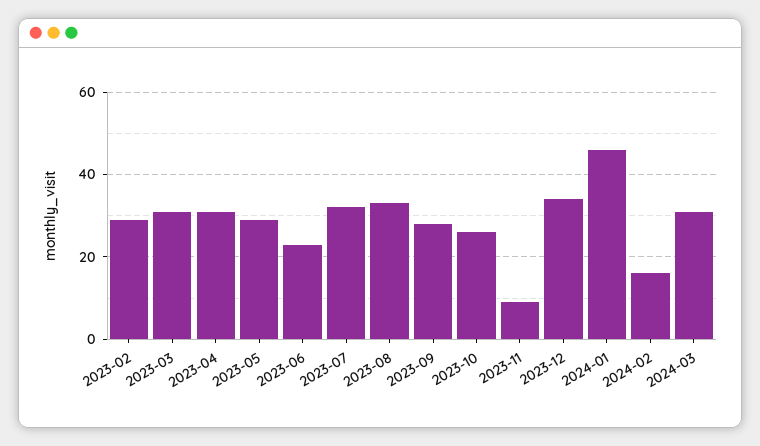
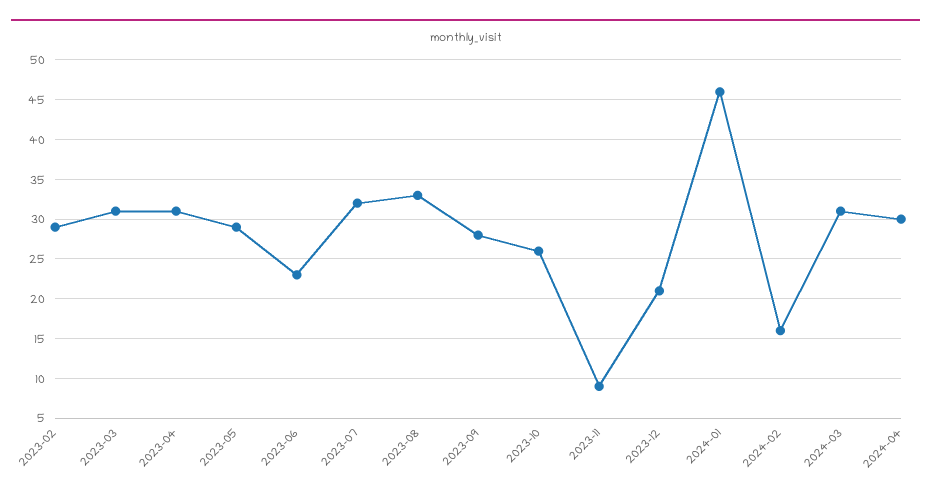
2023-12: 35 -> 21
2024-04: none -> 30

